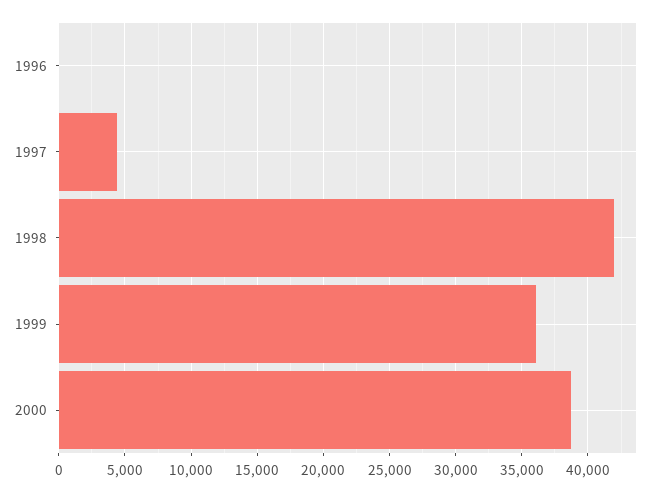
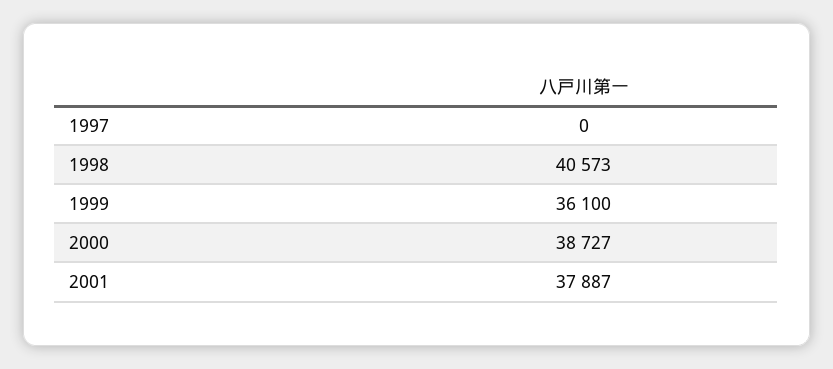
1996: 0 -> none
1997: 4500 -> 0
1998: 42000 -> 40573
2001: none -> 37887

